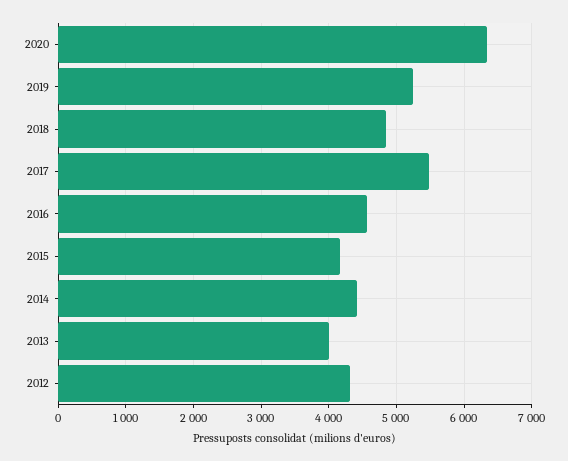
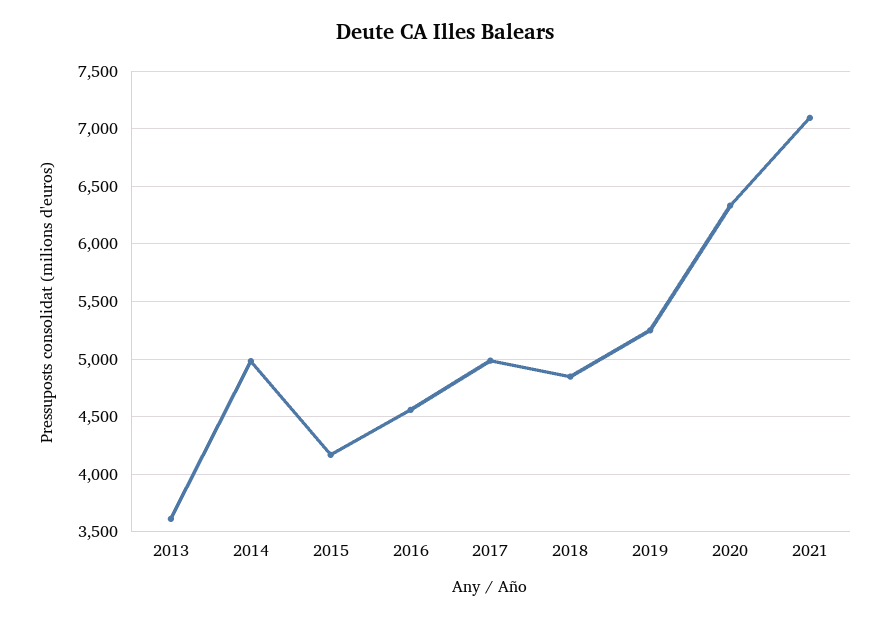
2017: 5500 -> 5000
2014: 4400 -> 5000
2013: 4000 -> 3600
2012: 4300 -> none
2021: none -> 7100

